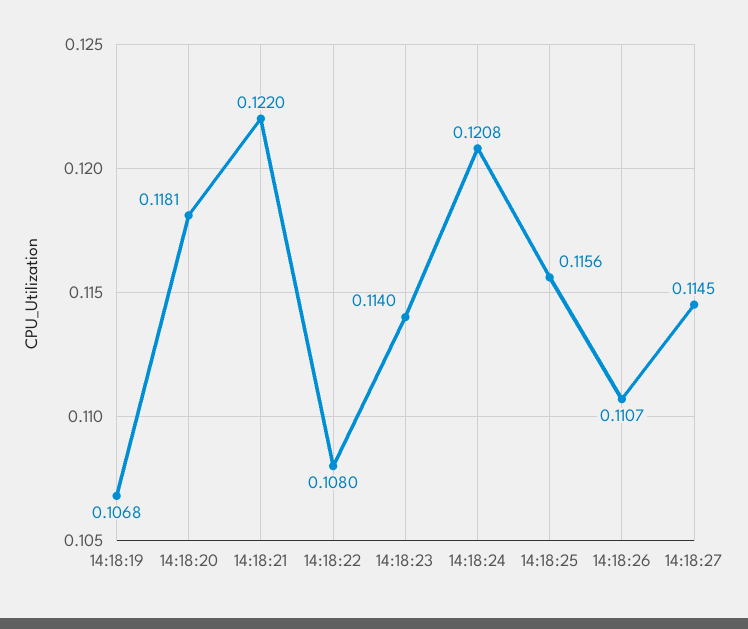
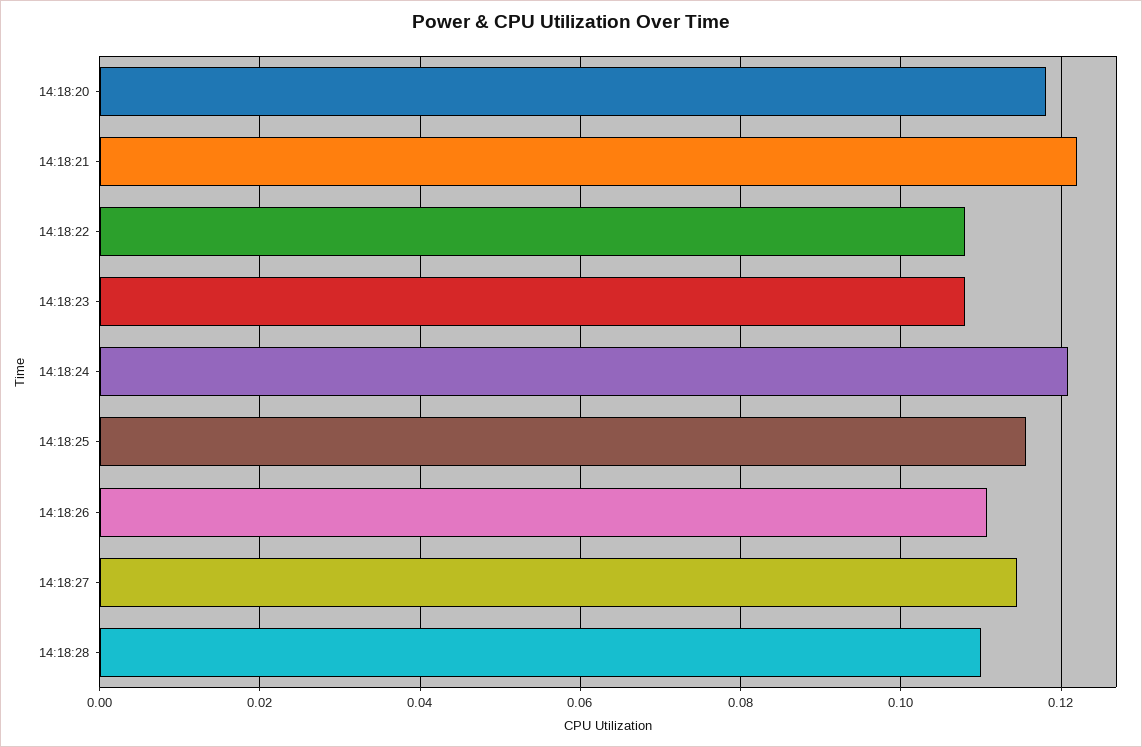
14:18:19: 0.1068 -> none
14:18:23: 0.114 -> 0.108
14:18:28: none -> 0.11

